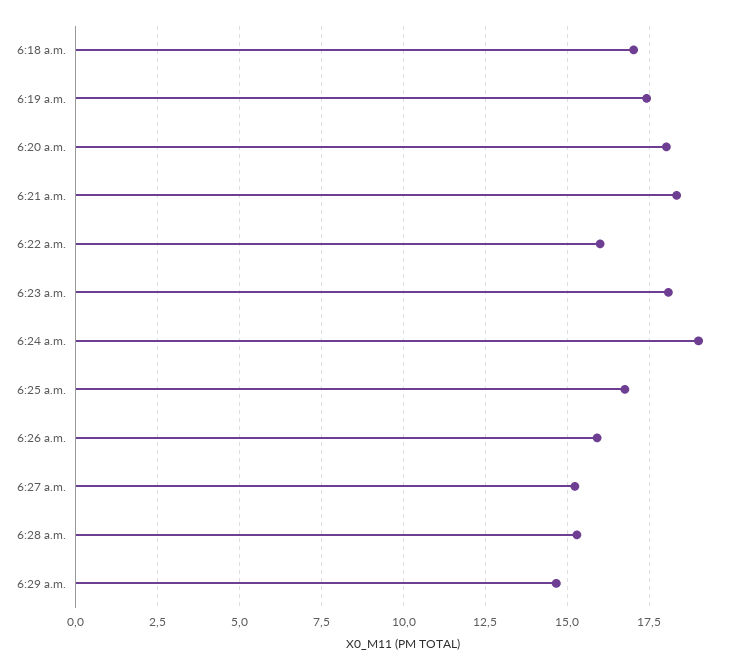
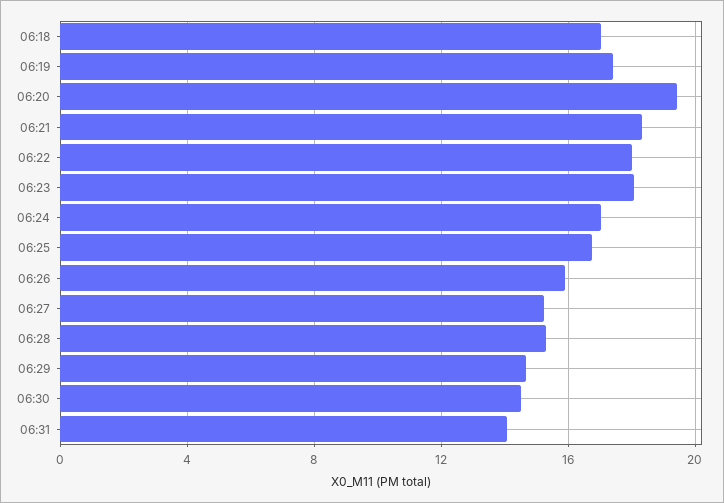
6:20 a.m.: 18 -> 19.5
6:22 a.m.: 16 -> 18
6:24 a.m.: 19 -> 17
06:30: none -> 14.5
06:31: none -> 14

